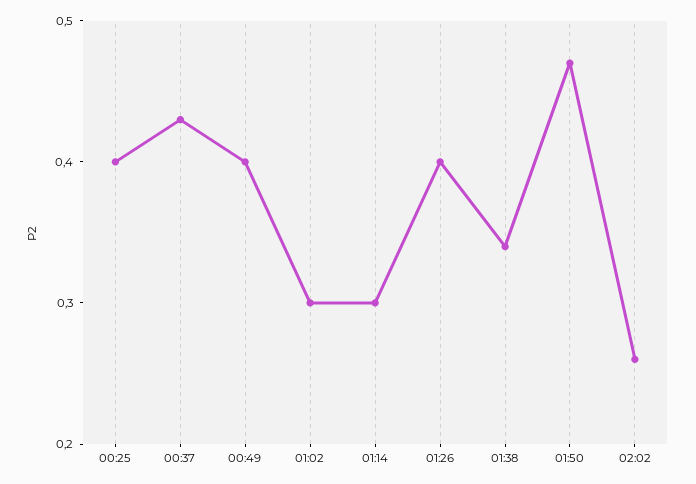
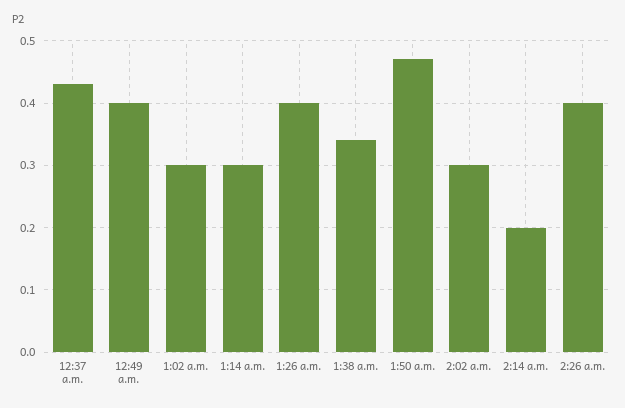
00:25: 0.4 -> none
02:02: 0.26 -> 0.3
2:14 a.m.: none -> 0.2
2:26 a.m.: none -> 0.4

